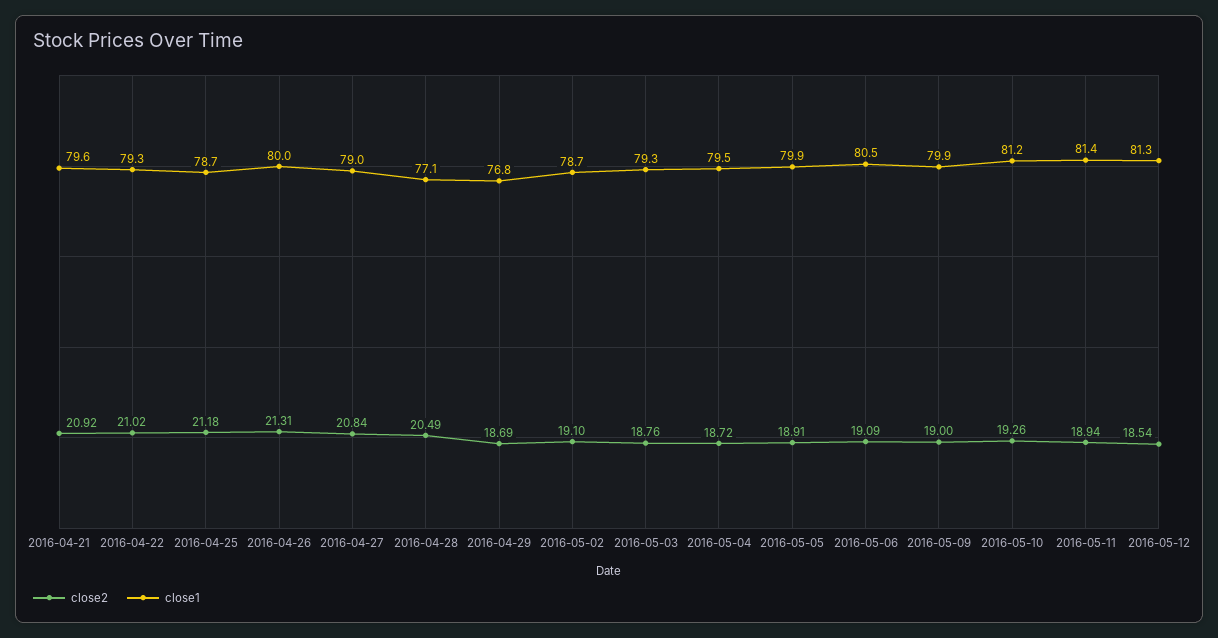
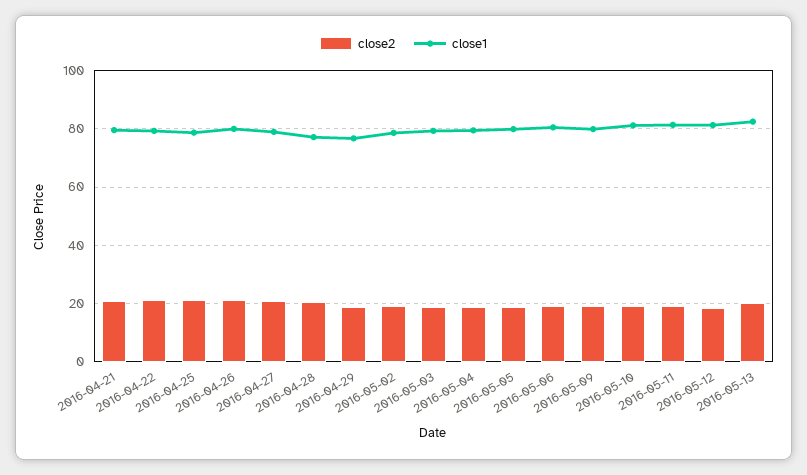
close2, 2016-05-13: none -> 20
close1, 2016-05-13: none -> 82.5

